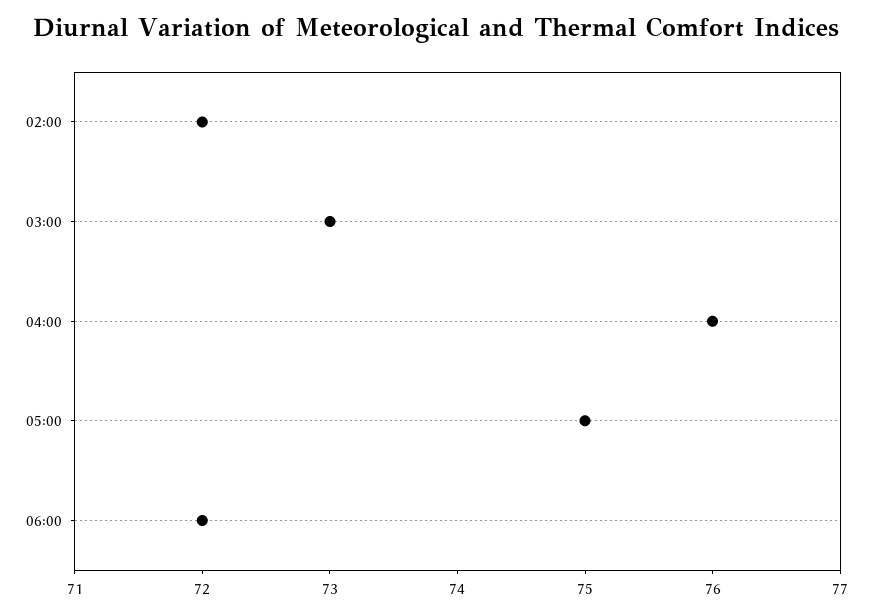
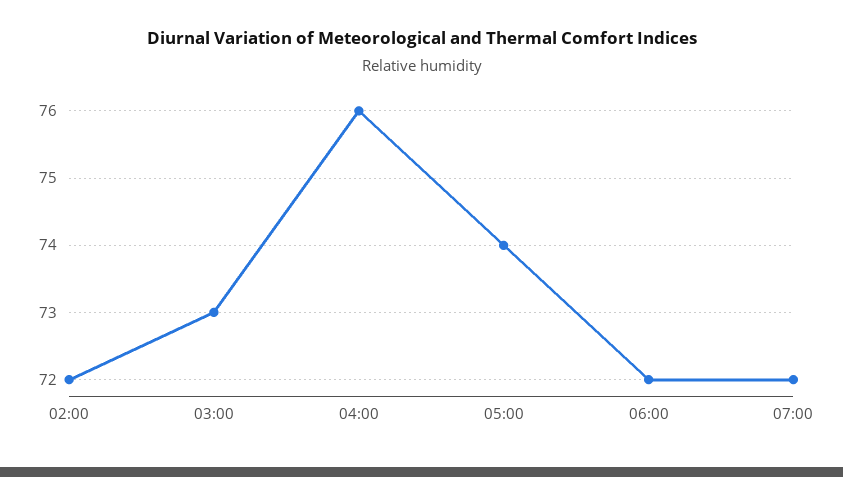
05:00: 75 -> 74
07:00: none -> 72

